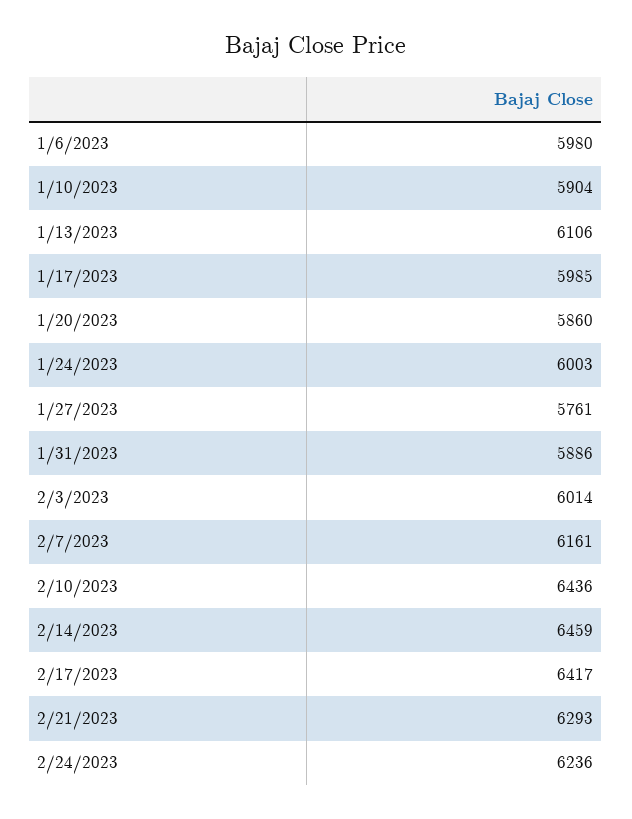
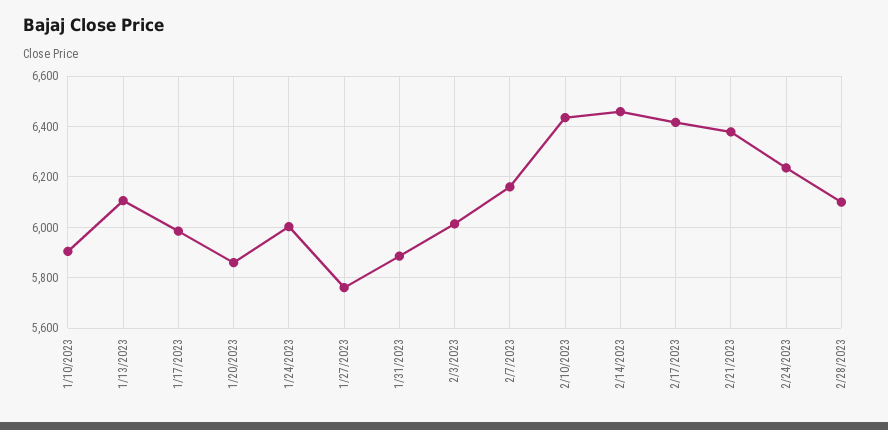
1/6/2023: 5980 -> none
2/21/2023: 6293 -> 6375
2/28/2023: none -> 6100

